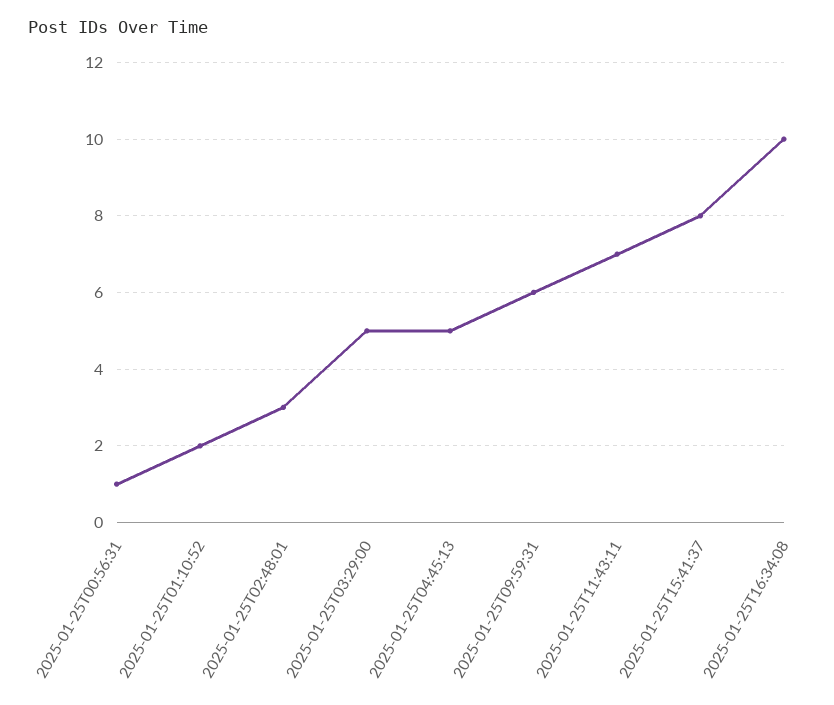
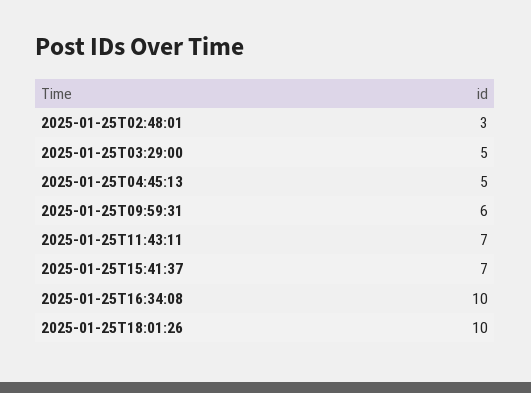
2025-01-25T00:56:31: 1 -> none
2025-01-25T01:10:52: 2 -> none
2025-01-25T15:41:37: 8 -> 7
2025-01-25T18:01:26: none -> 10

